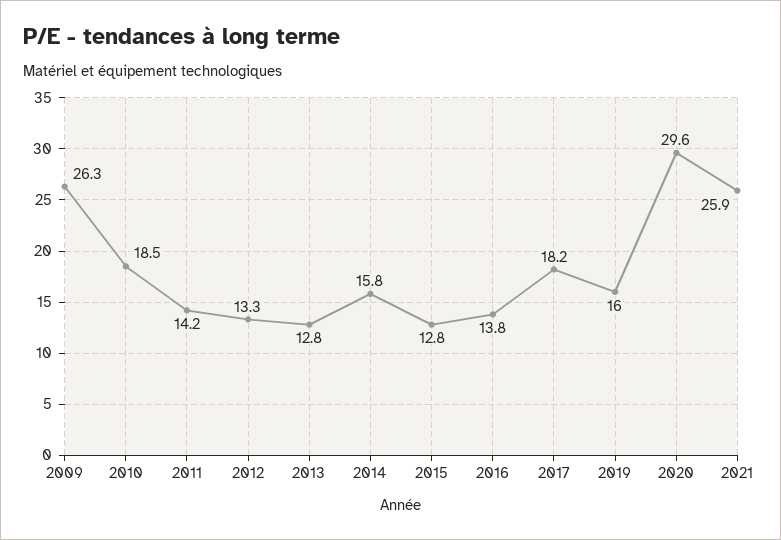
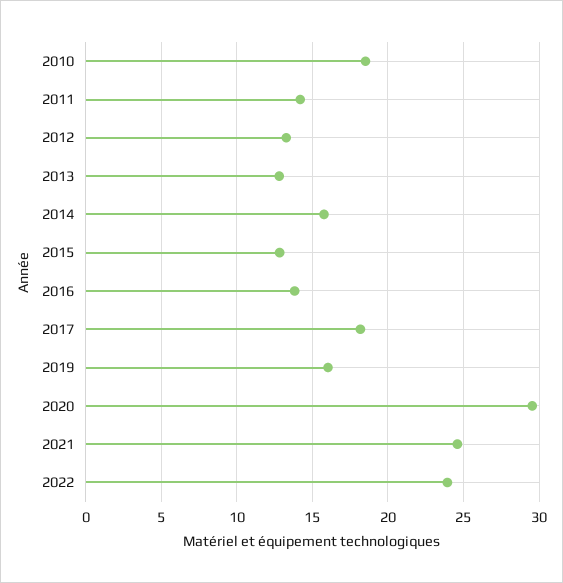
2009: 26.3 -> none
2021: 25.9 -> 24.5
2022: none -> 24

